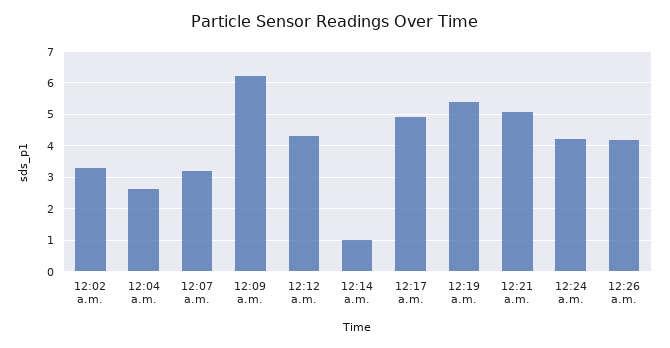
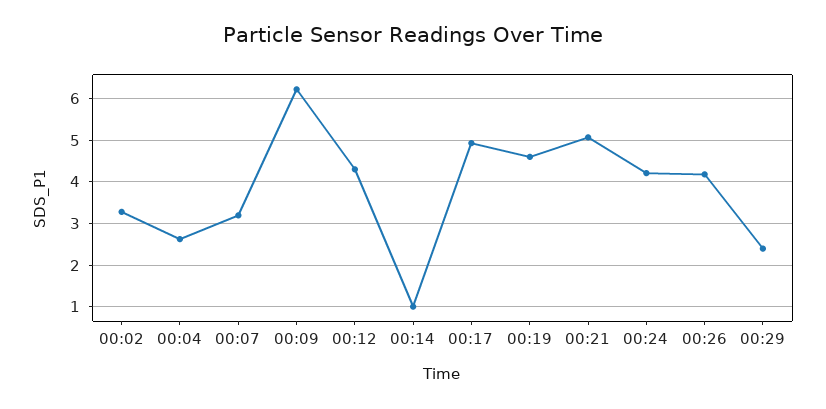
12:19 a.m.: 5.4 -> 4.6
00:29: none -> 2.4

